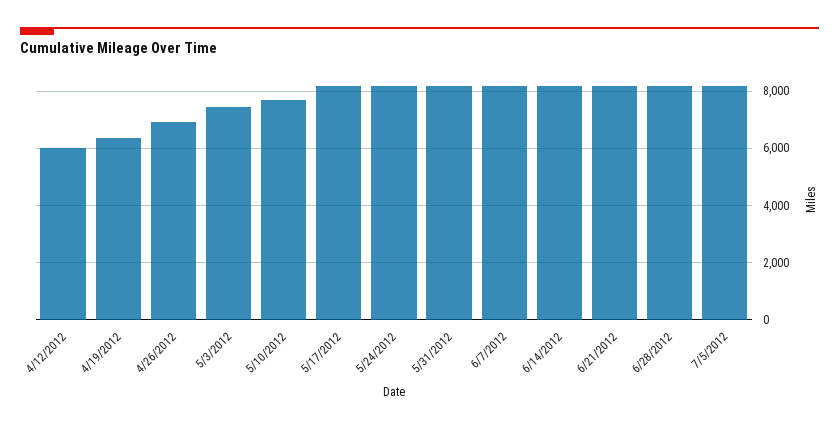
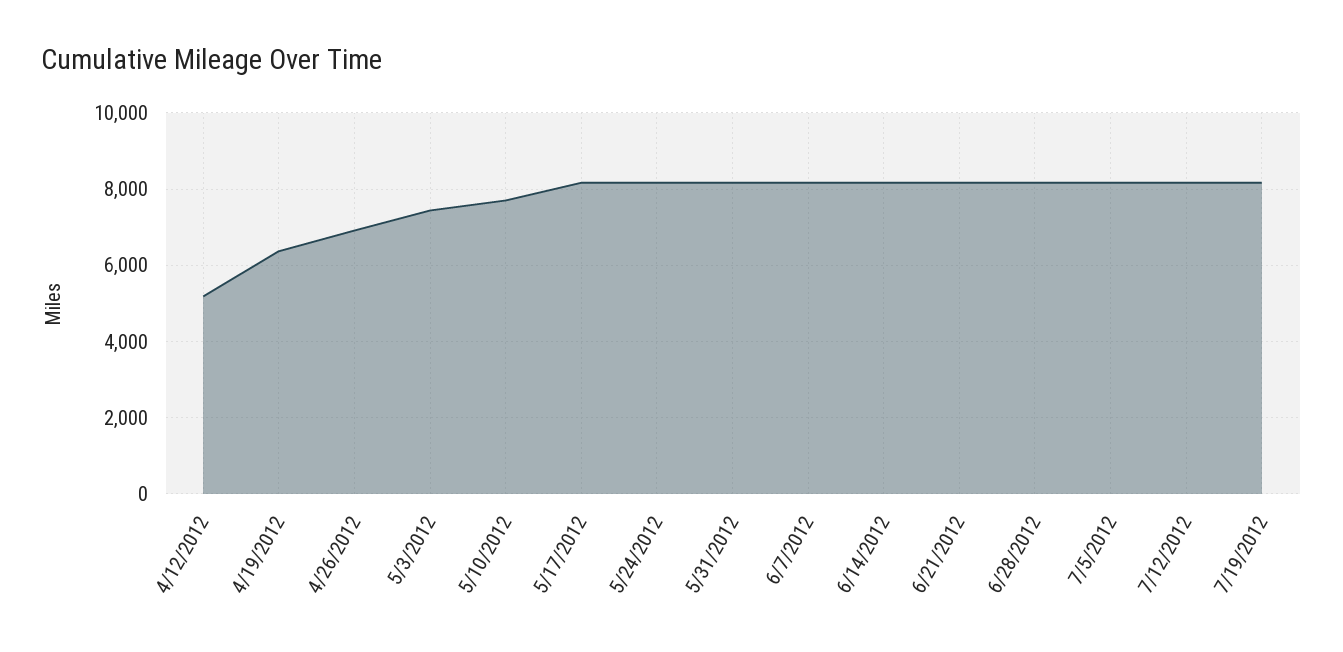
4/12/2012: 6000 -> 5200
7/12/2012: none -> 8200
7/19/2012: none -> 8200

